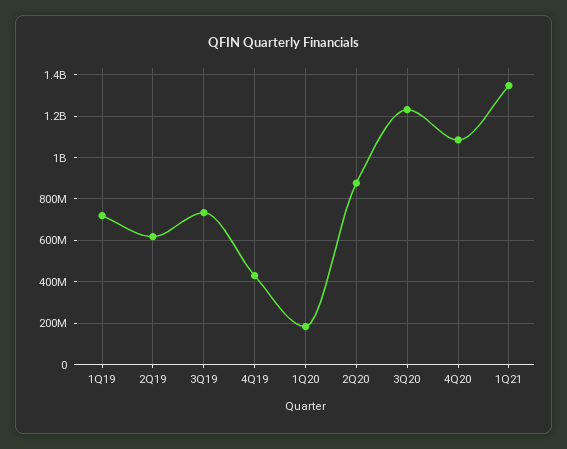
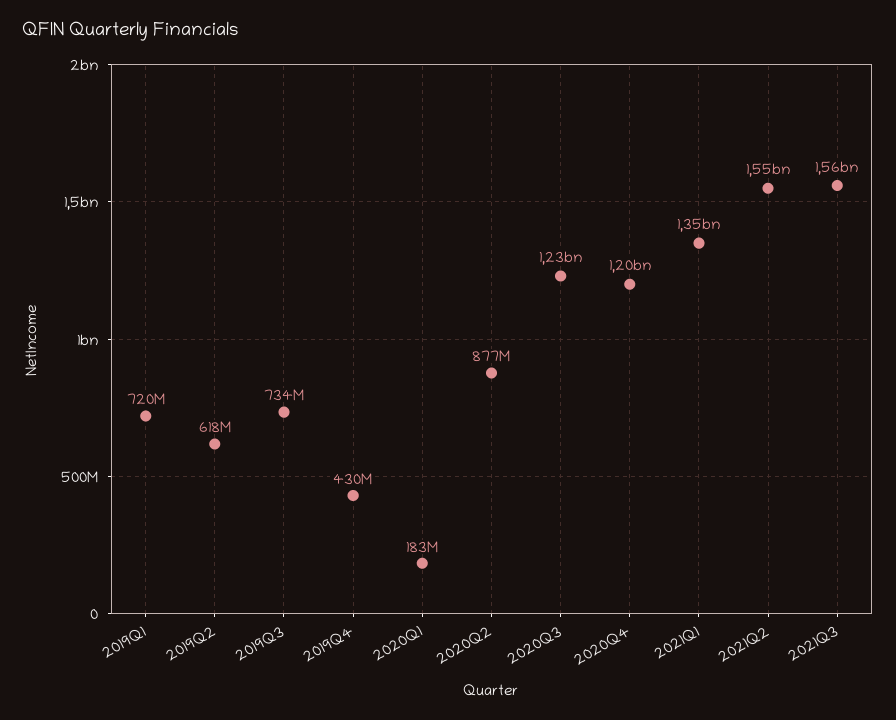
4Q20: 1100000000 -> 1200000000
2021Q2: none -> 1550000000
2021Q3: none -> 1560000000

